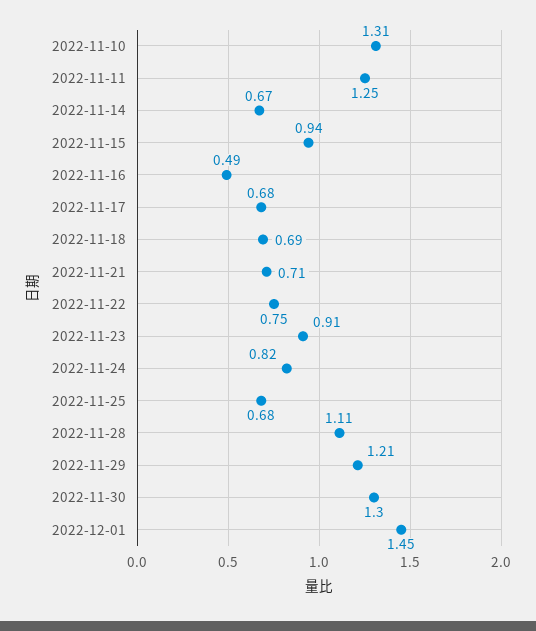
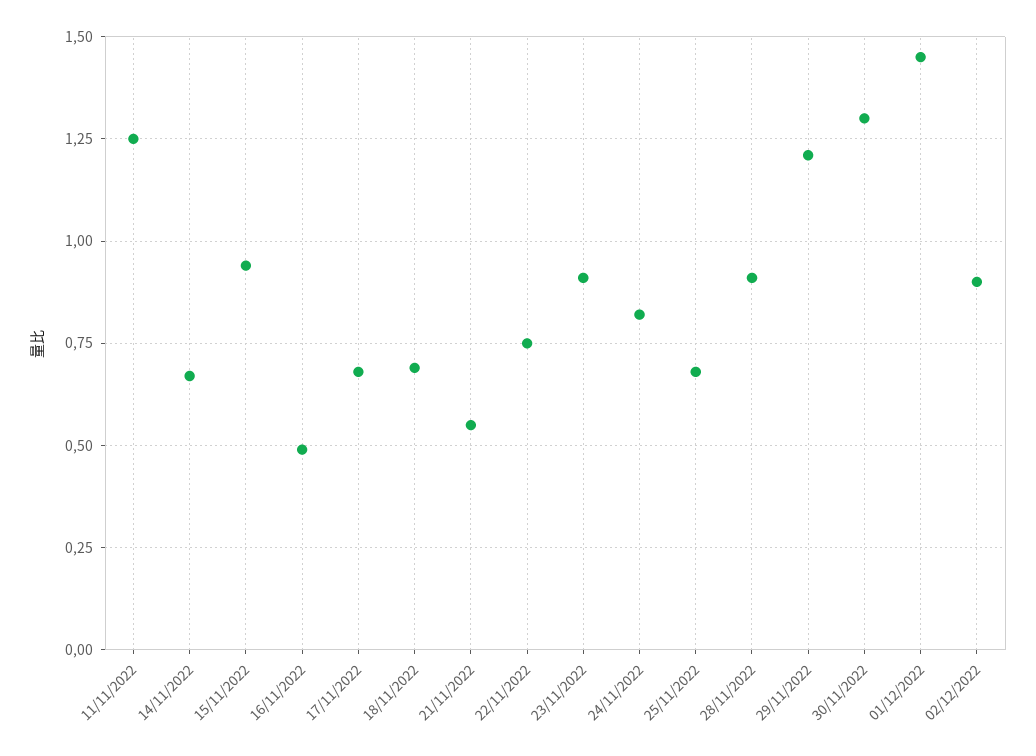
2022-11-10: 1.31 -> none
2022-11-21: 0.71 -> 0.55
2022-11-28: 1.11 -> 0.9
02/12/2022: none -> 0.9

